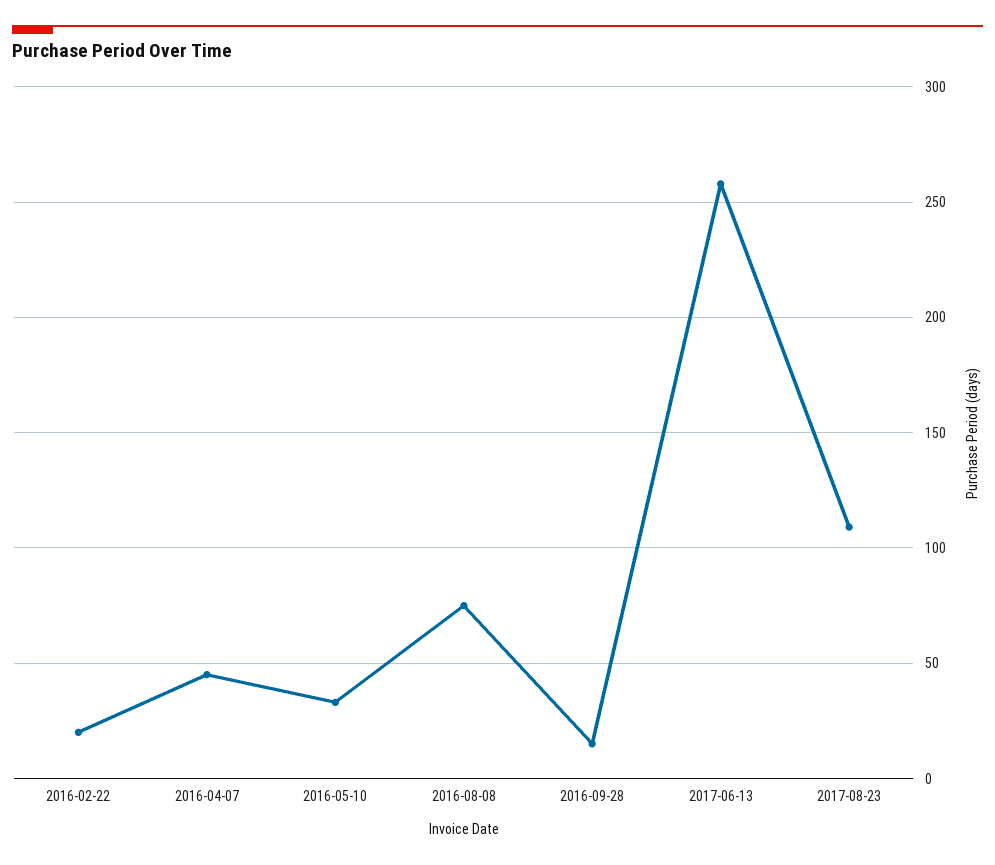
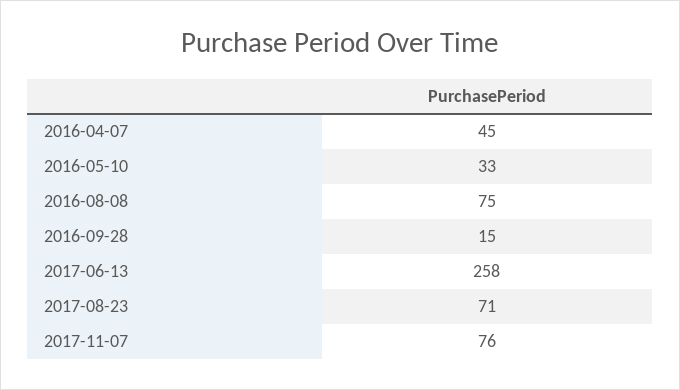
2016-02-22: 20 -> none
2017-08-23: 110 -> 71
2017-11-07: none -> 76

